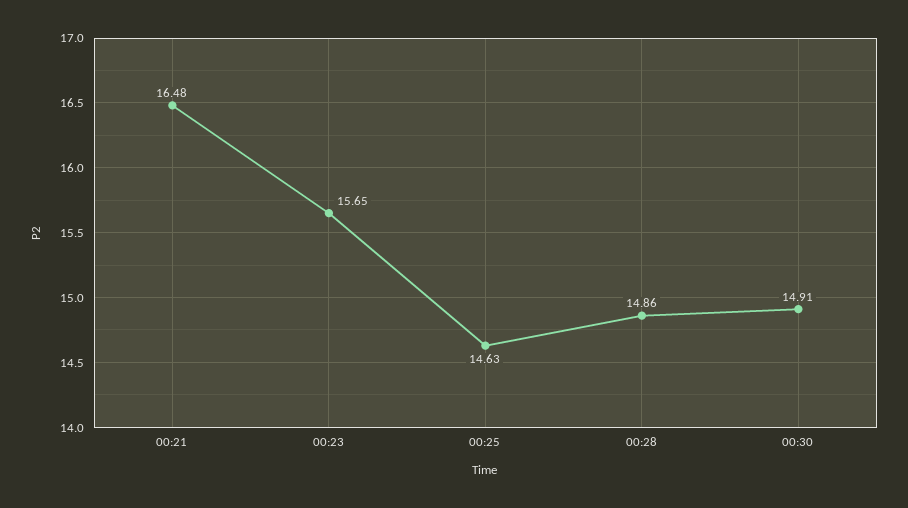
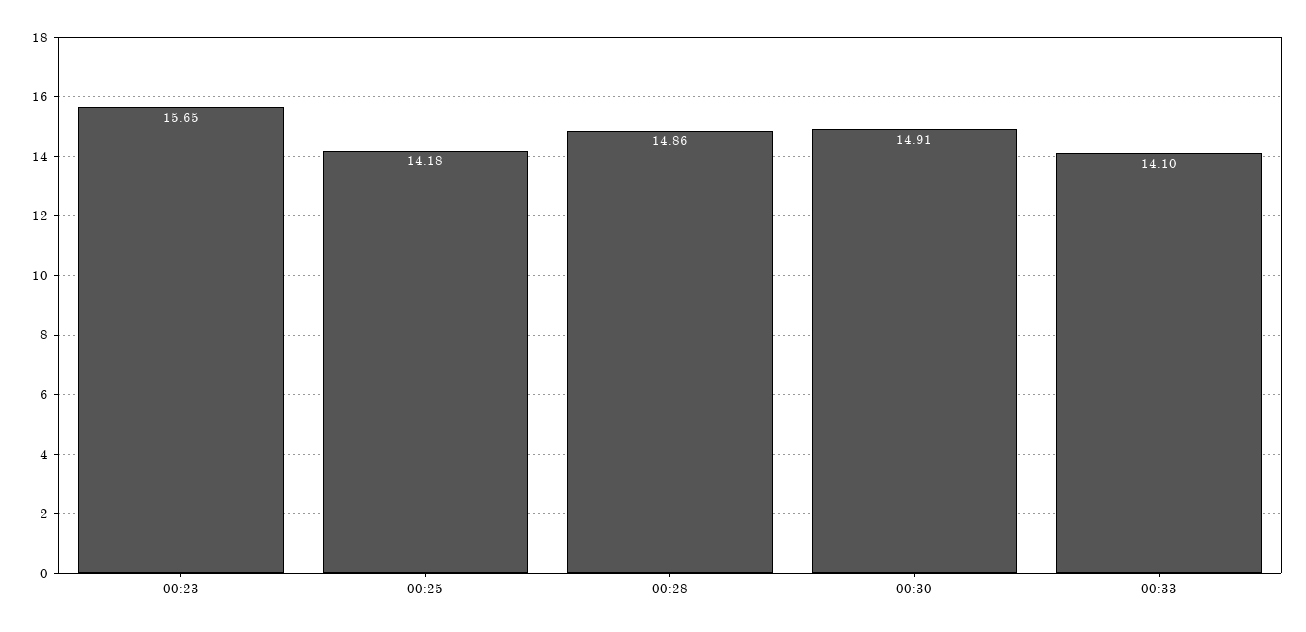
00:21: 16.48 -> none
00:25: 14.63 -> 14.18
00:33: none -> 14.1

